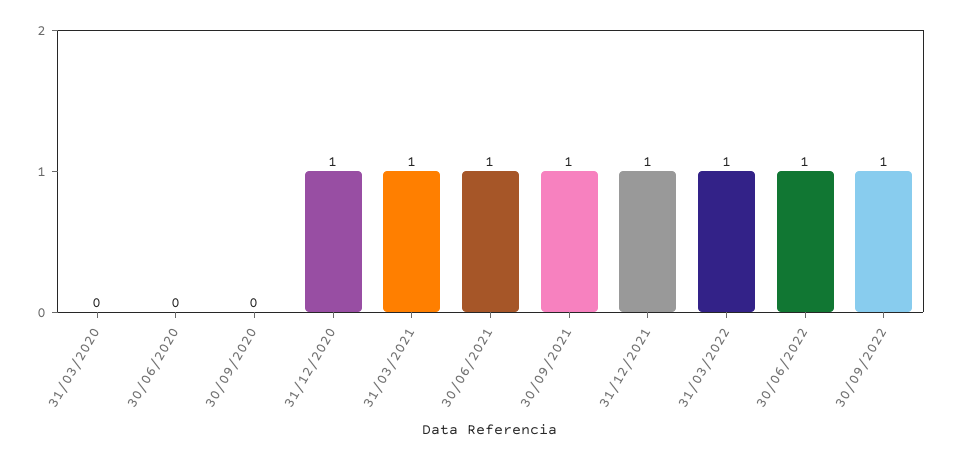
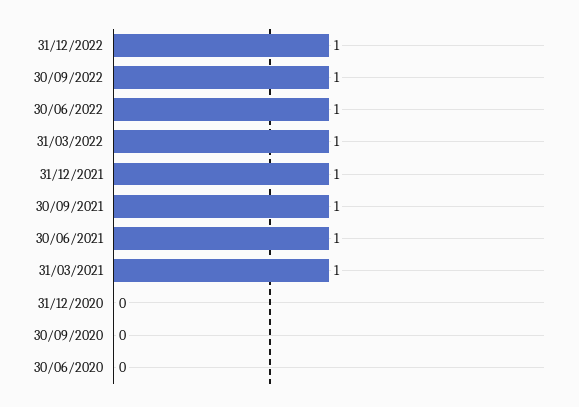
31/03/2020: 0 -> none
31/12/2020: 1 -> 0
31/12/2022: none -> 1

